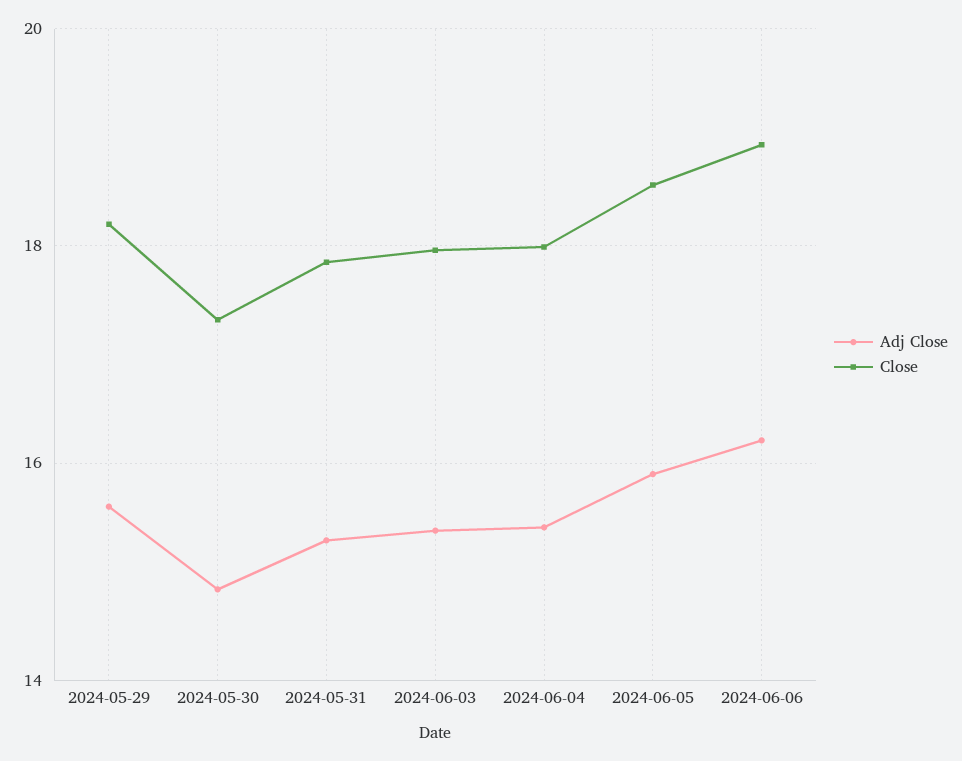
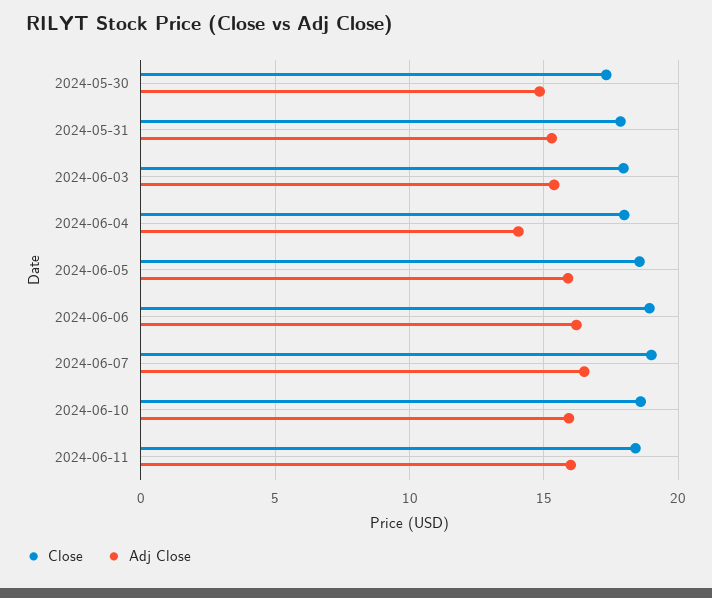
Adj Close, 2024-05-29: 15.6 -> none
Close, 2024-05-29: 18.2 -> none
Adj Close, 2024-06-04: 15.4 -> 14
Close, 2024-06-07: none -> 19
Adj Close, 2024-06-07: none -> 16.5
Close, 2024-06-10: none -> 18.5
Adj Close, 2024-06-10: none -> 16
Close, 2024-06-11: none -> 18.5
Adj Close, 2024-06-11: none -> 16

